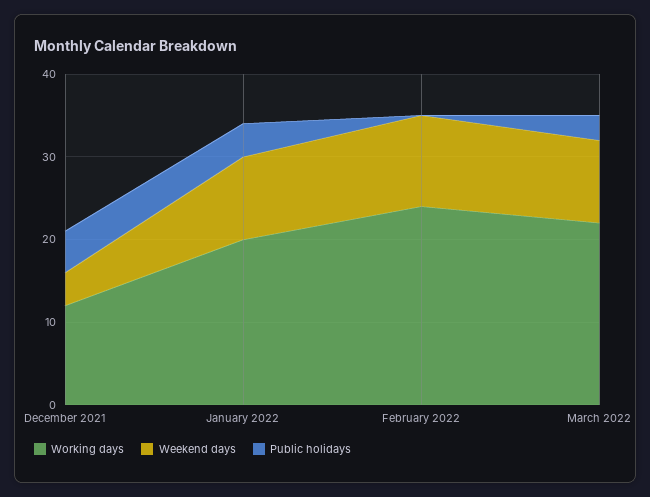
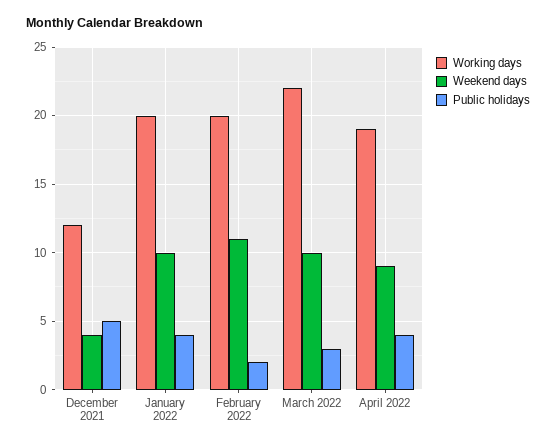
Working days, February 2022: 24 -> 20
Public holidays, February 2022: 0 -> 2
Working days, April 2022: none -> 19
Weekend days, April 2022: none -> 9
Public holidays, April 2022: none -> 4

